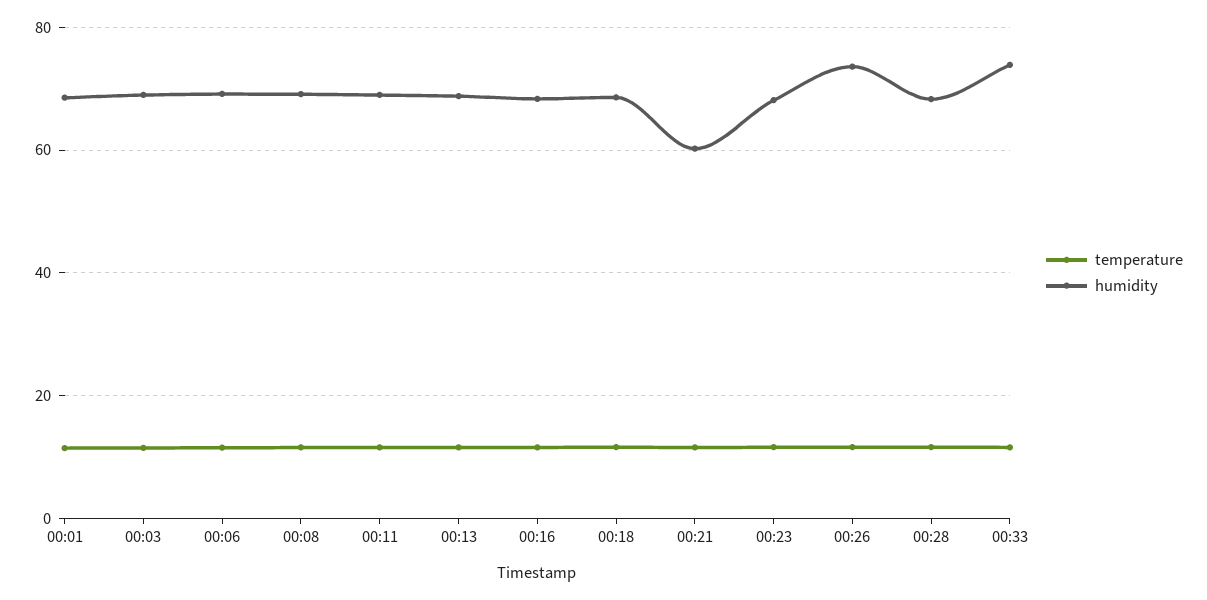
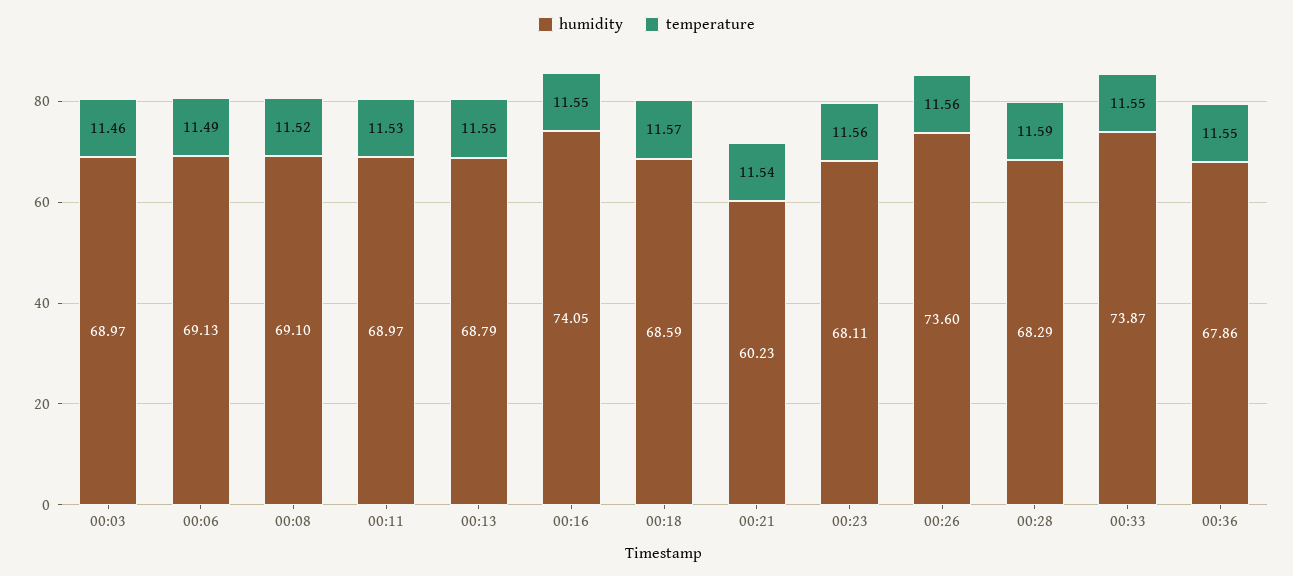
temperature, 00:01: 12 -> none
humidity, 00:01: 68 -> none
humidity, 00:16: 68 -> 74.05
humidity, 00:36: none -> 67.86
temperature, 00:36: none -> 11.55

